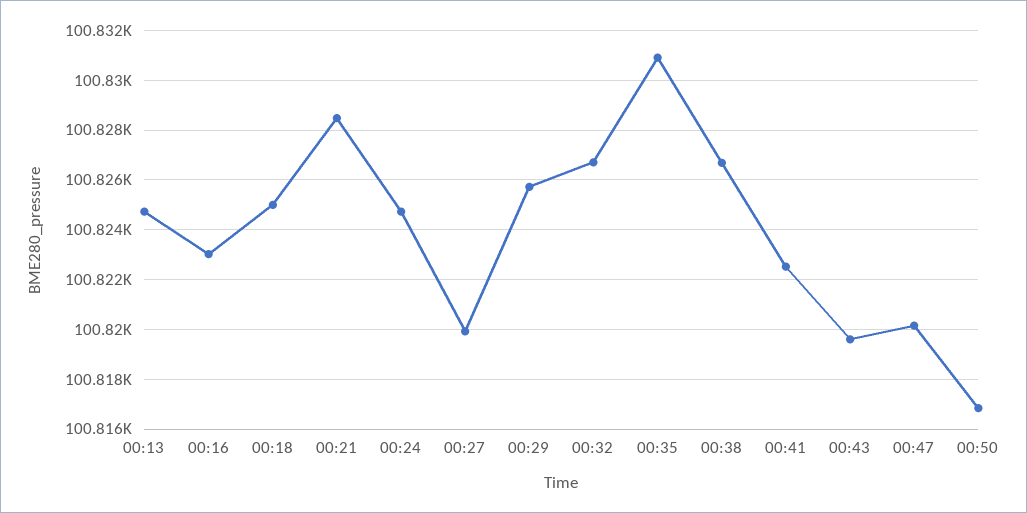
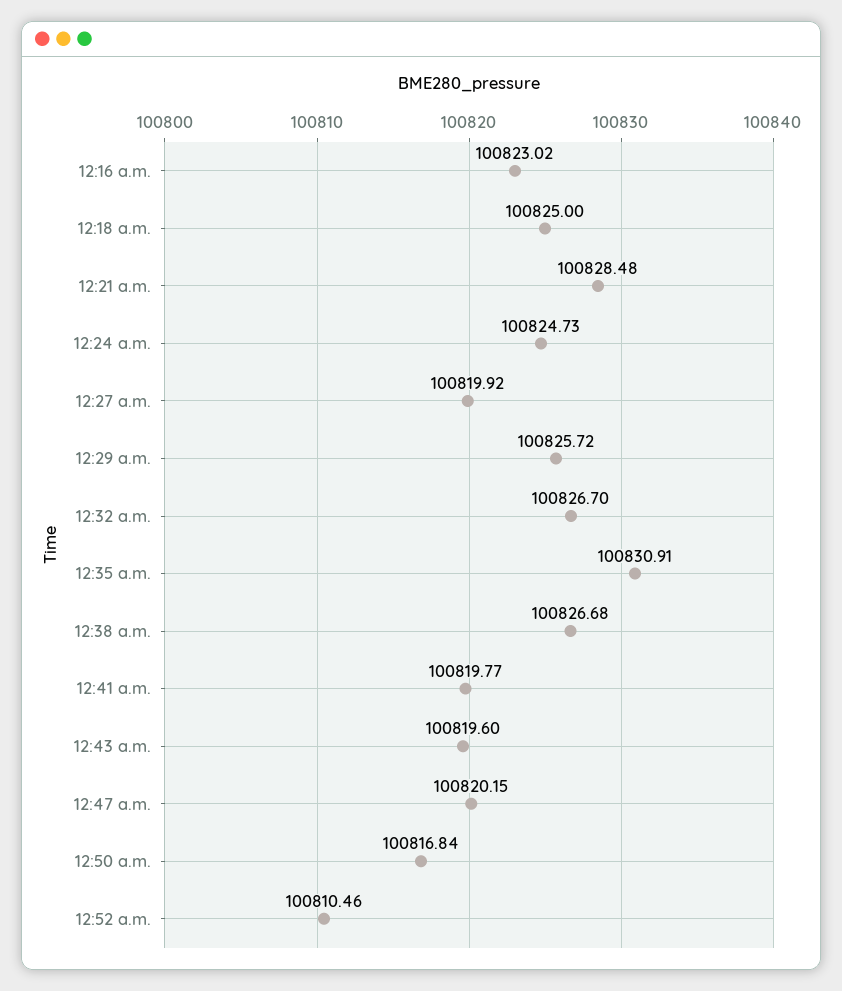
00:13: 100824.75 -> none
00:41: 100822.5 -> 100819.77
12:52 a.m.: none -> 100810.46

